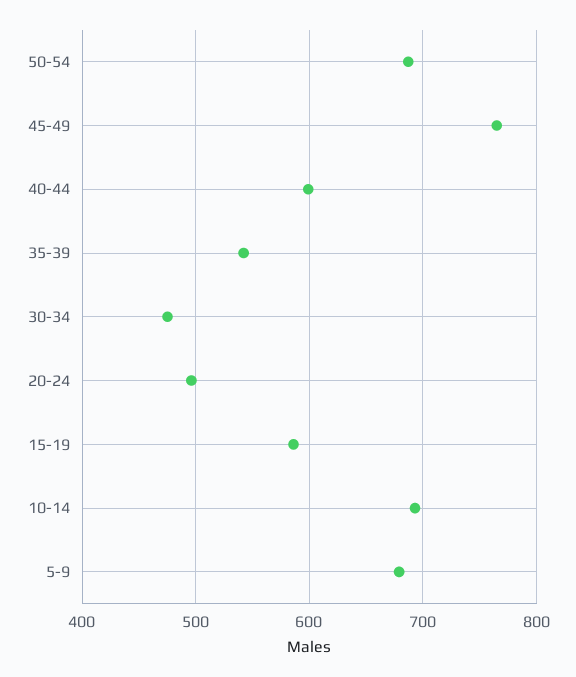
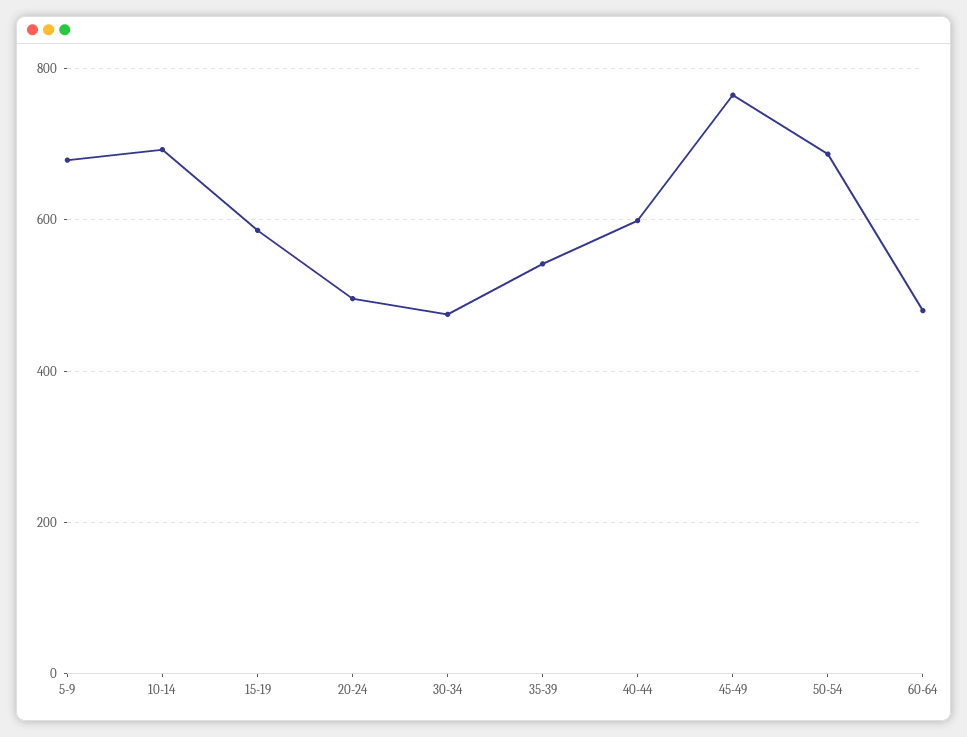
60-64: none -> 480

